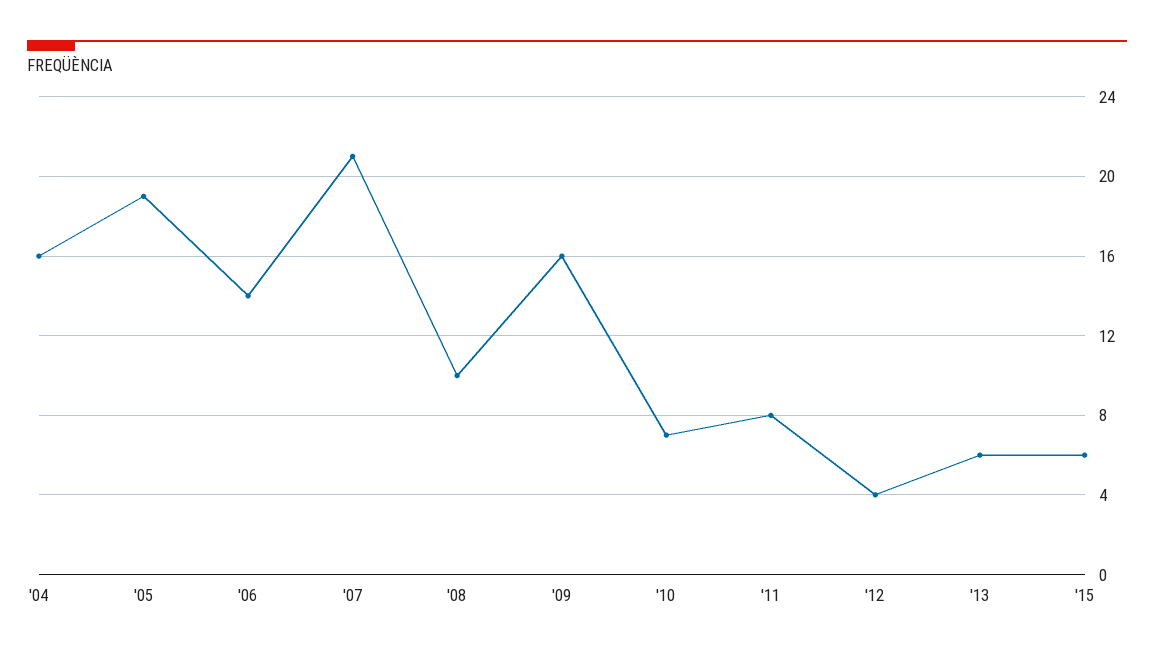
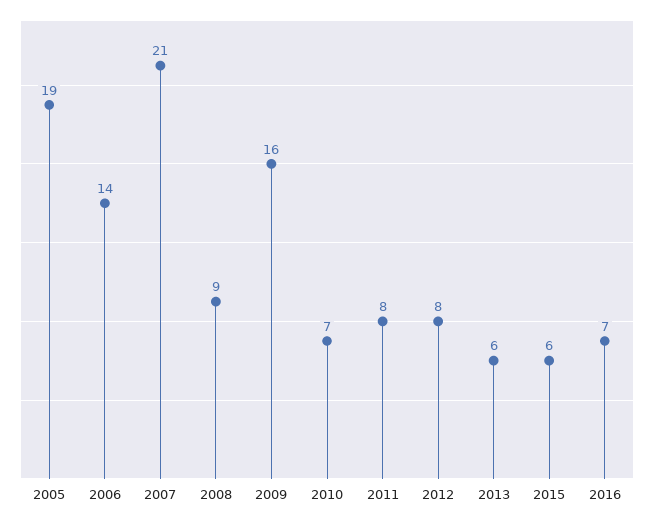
'04: 16 -> none
'08: 10 -> 9
'12: 4 -> 8
2016: none -> 7

